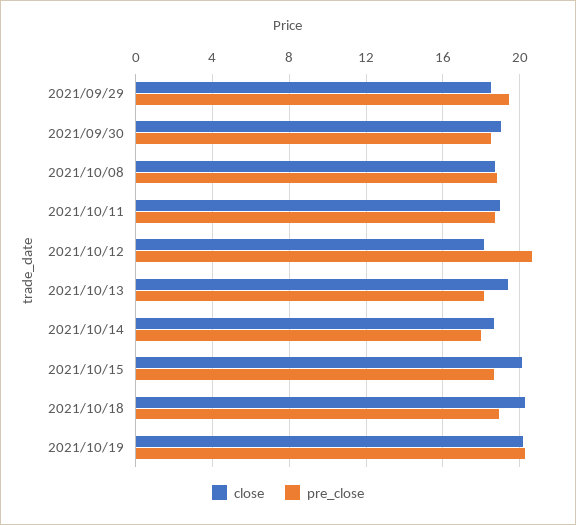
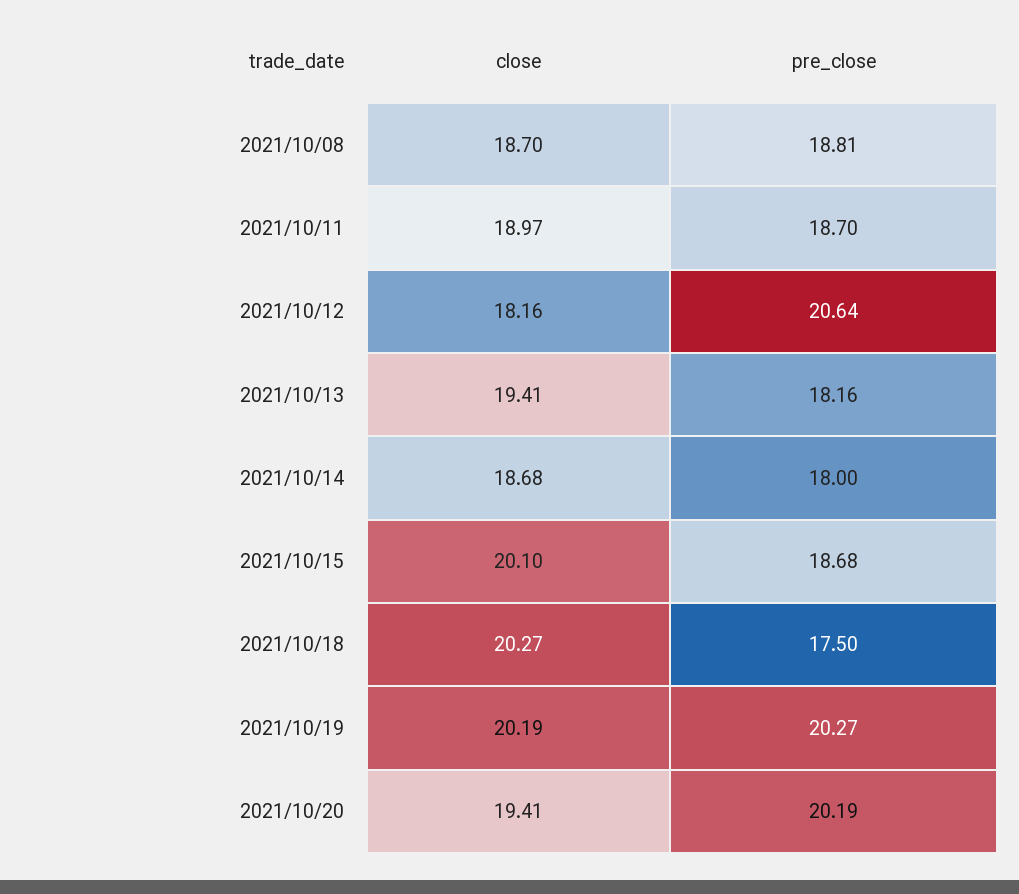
close, 2021/09/29: 18.5 -> none
pre_close, 2021/09/29: 19.5 -> none
close, 2021/09/30: 19 -> none
pre_close, 2021/09/30: 18.5 -> none
pre_close, 2021/10/18: 19 -> 17.5
close, 2021/10/20: none -> 19.41
pre_close, 2021/10/20: none -> 20.19

